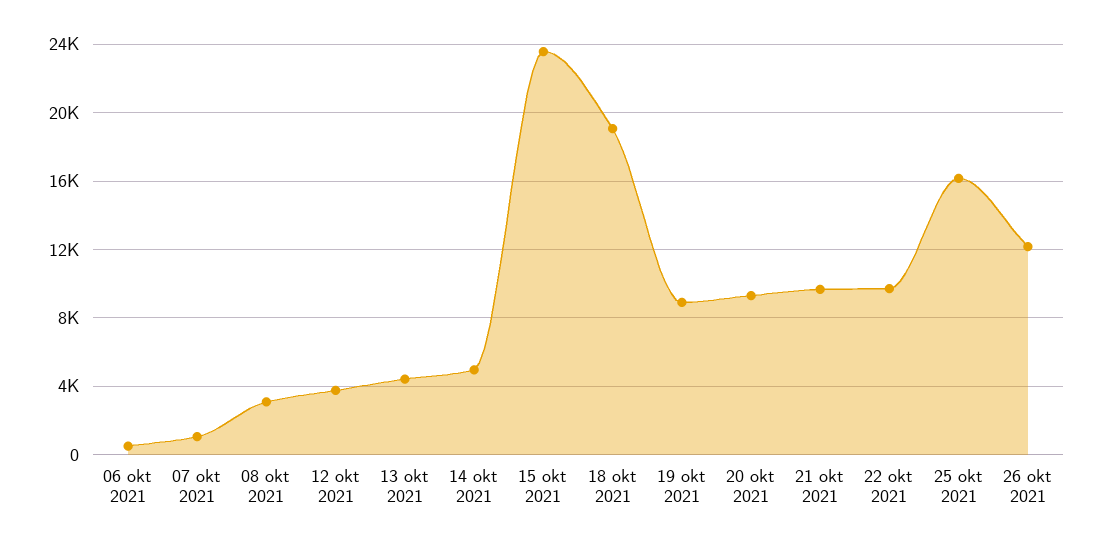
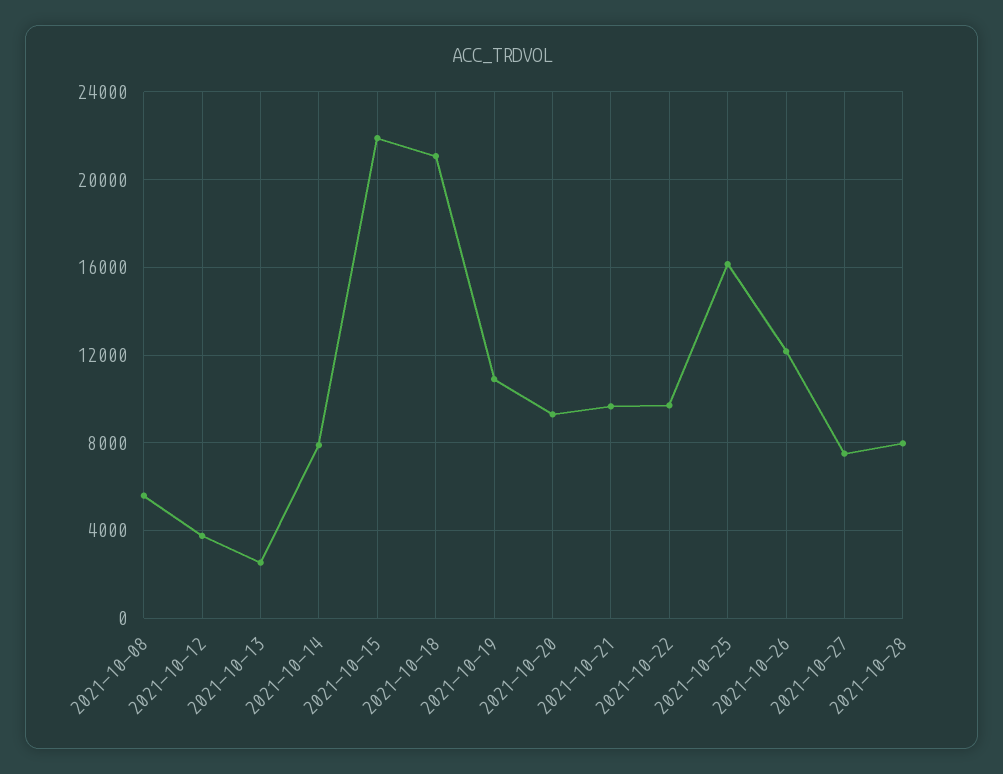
06 okt 2021: 500 -> none
07 okt 2021: 1000 -> none
08 okt 2021: 3000 -> 5500
13 okt 2021: 4500 -> 2500
14 okt 2021: 5000 -> 8000
15 okt 2021: 23500 -> 22000
18 okt 2021: 19000 -> 21000
19 okt 2021: 9000 -> 11000
2021-10-27: none -> 7500
2021-10-28: none -> 8000

